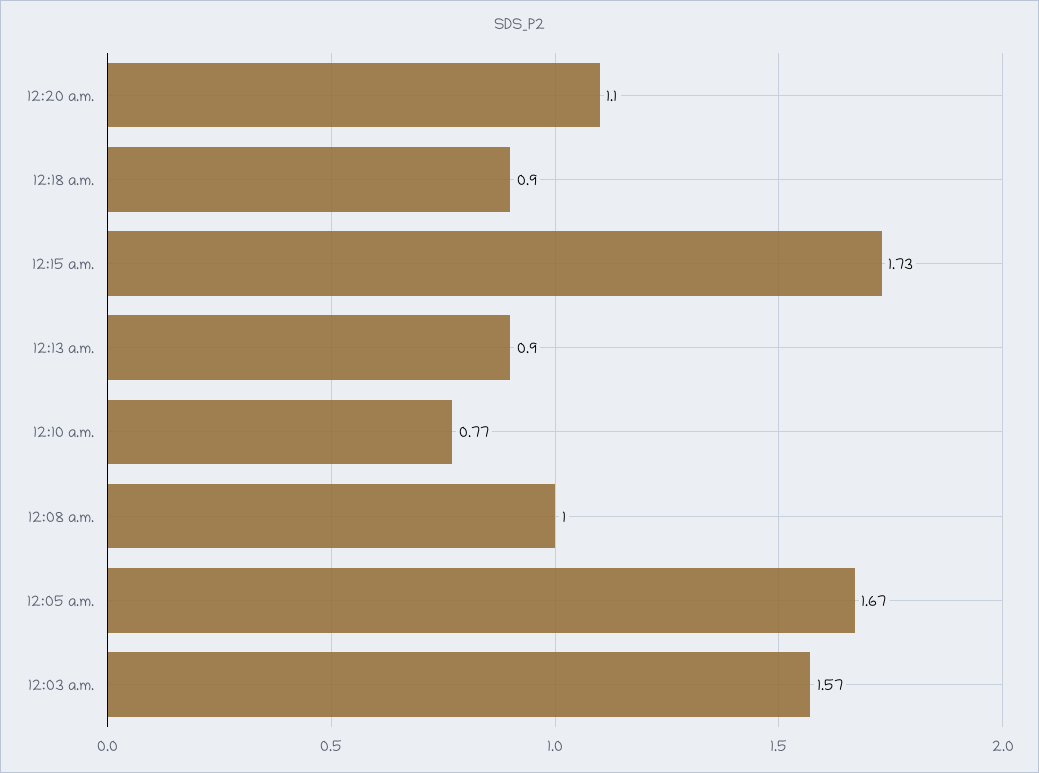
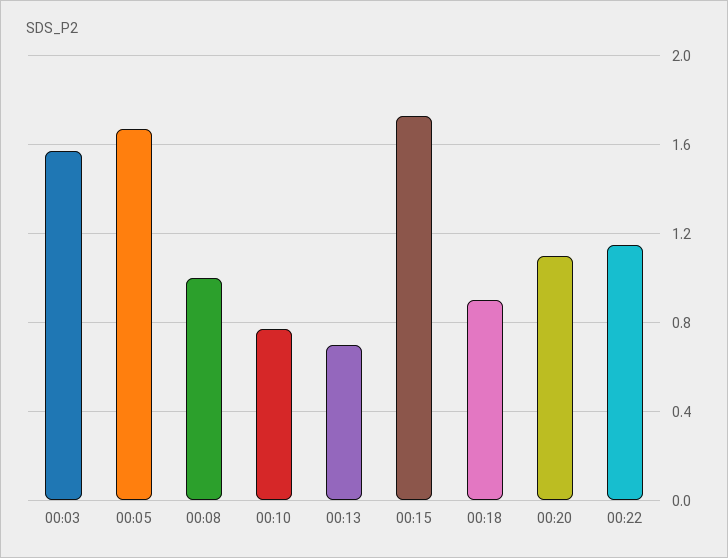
12:13 a.m.: 0.9 -> 0.7
00:22: none -> 1.15

